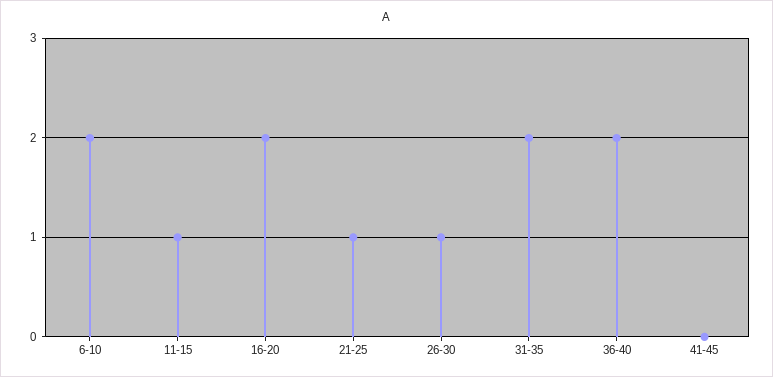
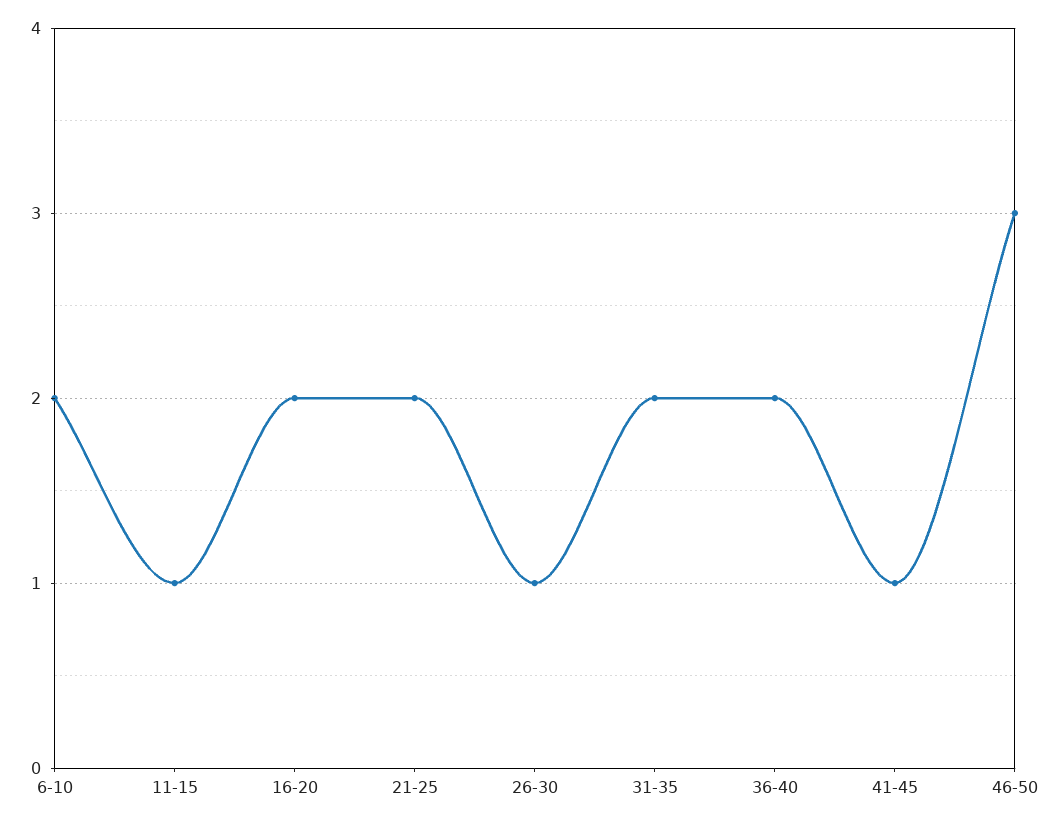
21-25: 1 -> 2
41-45: 0 -> 1
46-50: none -> 3

